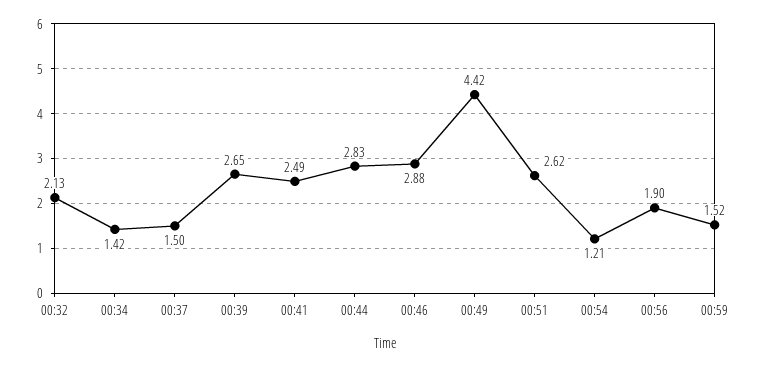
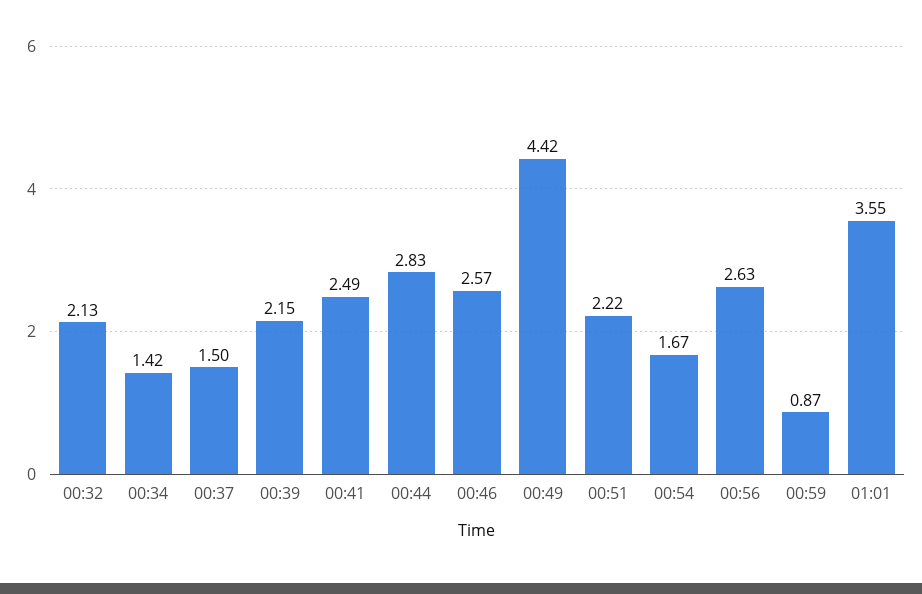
00:39: 2.65 -> 2.15
00:46: 2.88 -> 2.57
00:51: 2.62 -> 2.22
00:54: 1.21 -> 1.67
00:56: 1.9 -> 2.63
00:59: 1.52 -> 0.87
01:01: none -> 3.55

